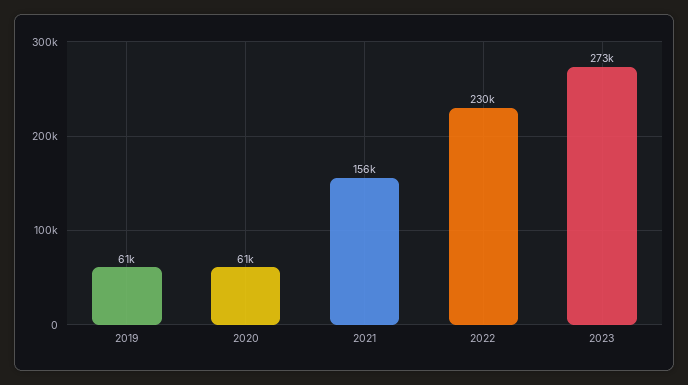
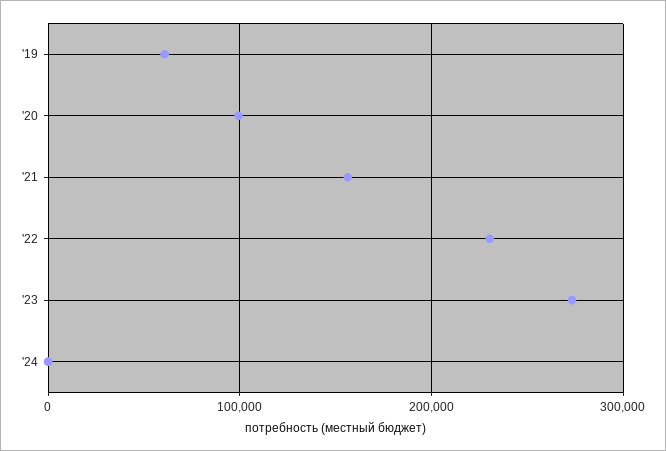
2020: 61000 -> 100000
'24: none -> 0

